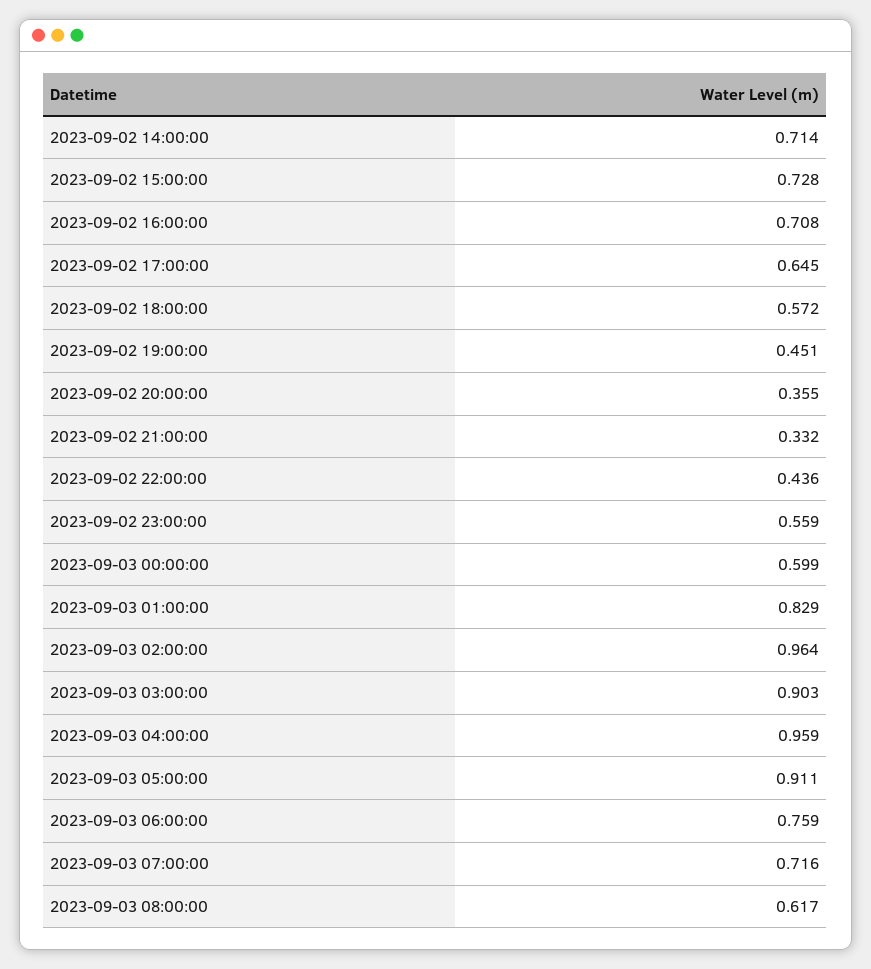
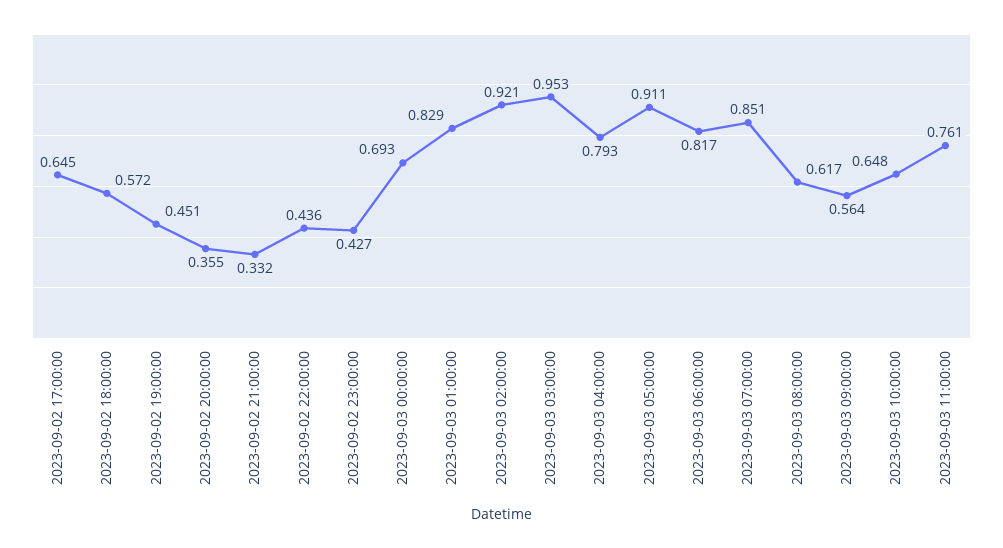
2023-09-02 14:00:00: 0.714 -> none
2023-09-02 15:00:00: 0.728 -> none
2023-09-02 16:00:00: 0.708 -> none
2023-09-02 23:00:00: 0.559 -> 0.427
2023-09-03 00:00:00: 0.599 -> 0.693
2023-09-03 02:00:00: 0.964 -> 0.921
2023-09-03 03:00:00: 0.903 -> 0.953
2023-09-03 04:00:00: 0.959 -> 0.793
2023-09-03 06:00:00: 0.759 -> 0.817
2023-09-03 07:00:00: 0.716 -> 0.851
2023-09-03 09:00:00: none -> 0.564
2023-09-03 10:00:00: none -> 0.648
2023-09-03 11:00:00: none -> 0.761

